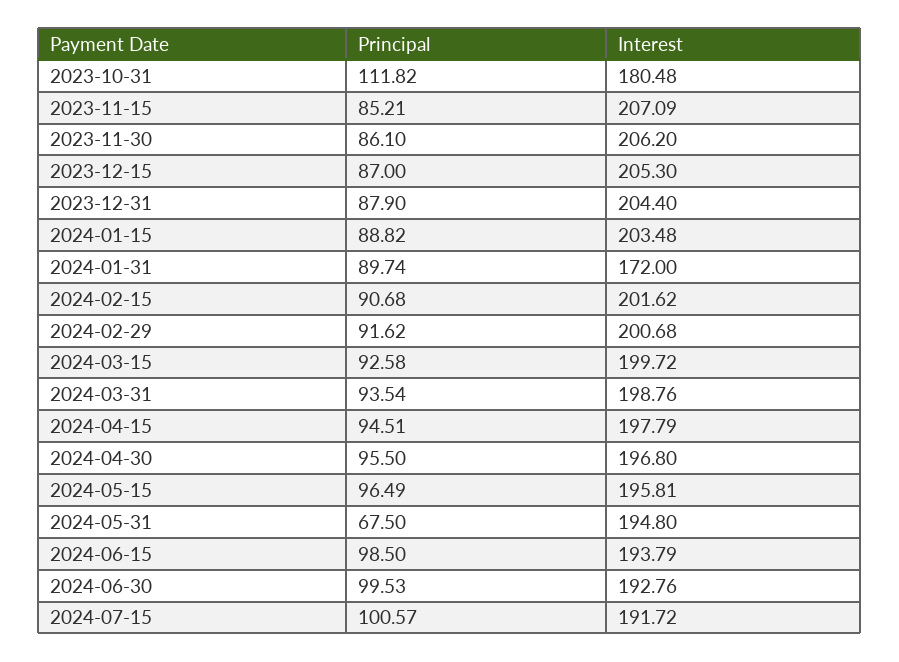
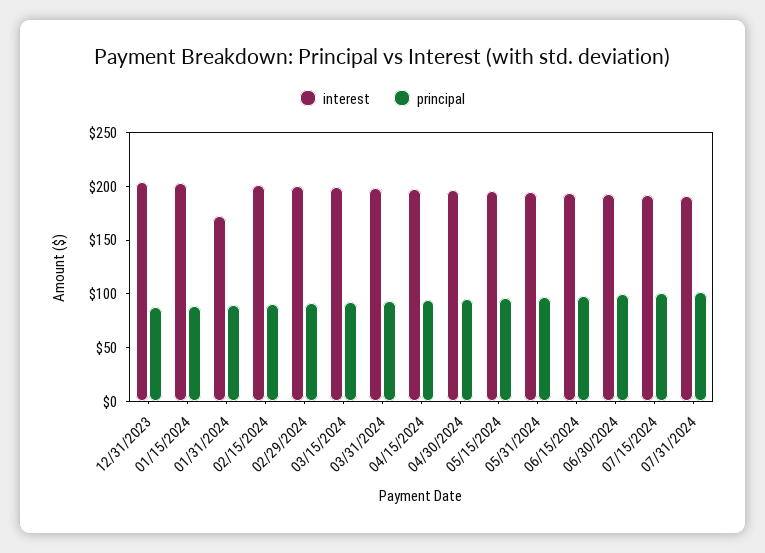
Principal, 2023-10-31: 111.82 -> none
Interest, 2023-10-31: 180.48 -> none
Principal, 2023-11-15: 85.21 -> none
Interest, 2023-11-15: 207.09 -> none
Principal, 2023-11-30: 86.1 -> none
Interest, 2023-11-30: 206.2 -> none
Principal, 2023-12-15: 87 -> none
Interest, 2023-12-15: 205.3 -> none
Principal, 2024-05-31: 67.5 -> 100
Interest, 07/31/2024: none -> 190
Principal, 07/31/2024: none -> 100

